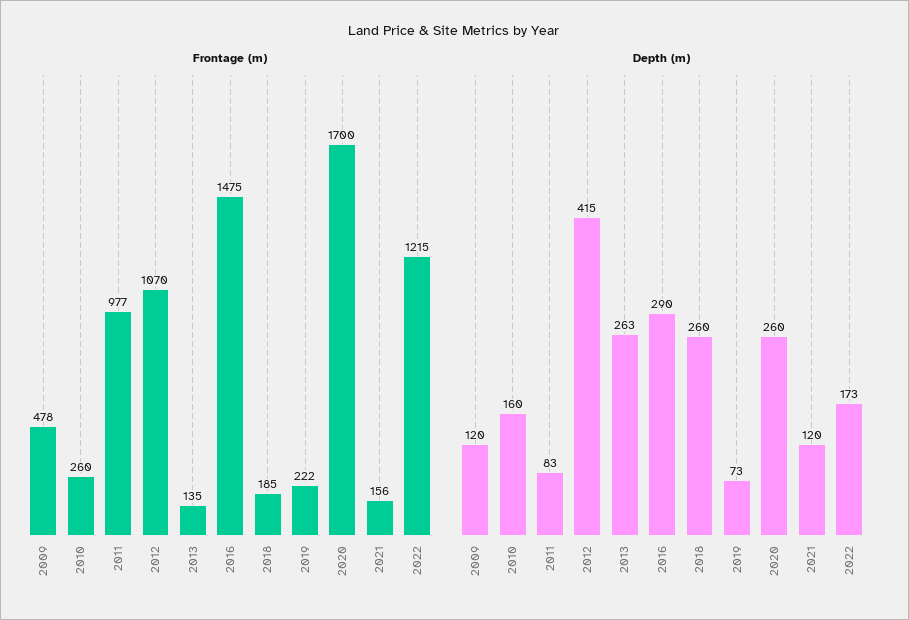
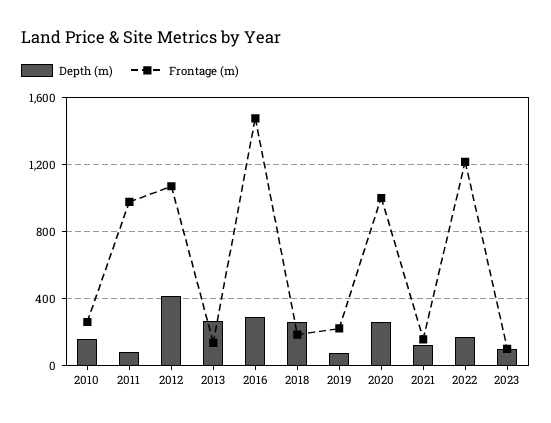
Frontage (m), 2009: 478 -> none
Frontage (m), 2020: 1700 -> 1000
Depth (m), 2009: 120 -> none
Depth (m), 2023: none -> 100
Frontage (m), 2023: none -> 100

